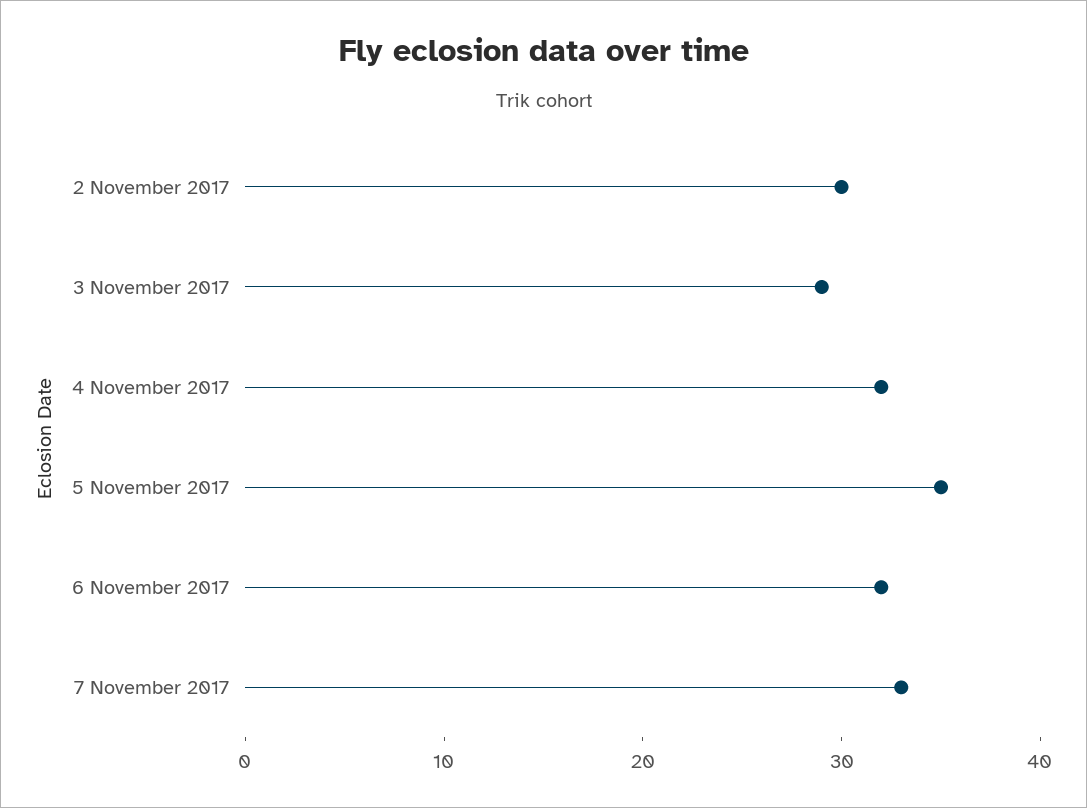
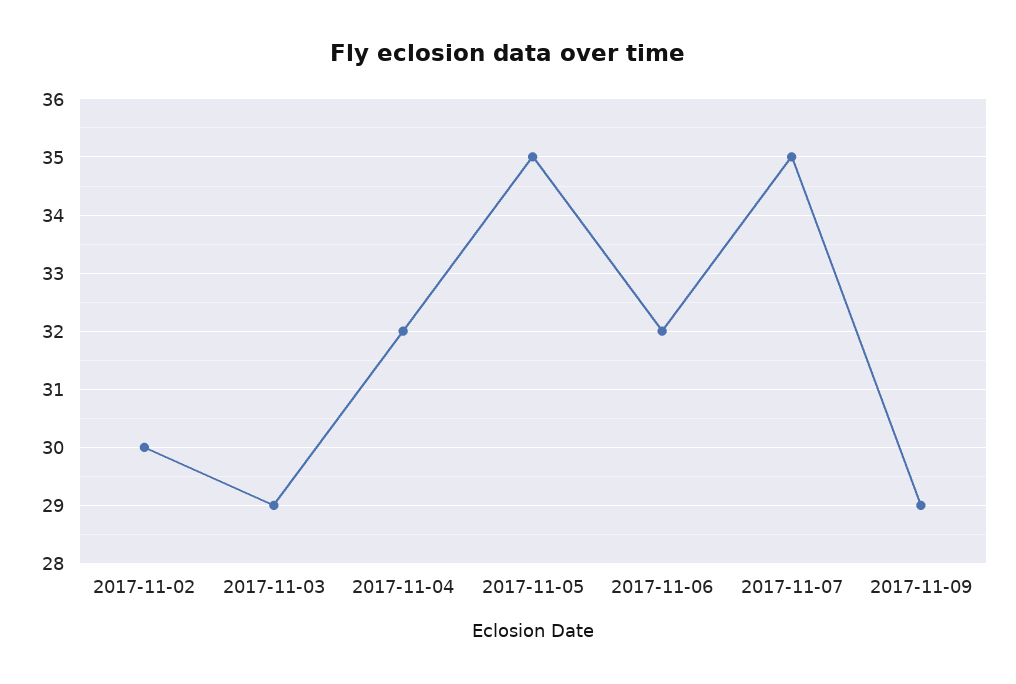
7 November 2017: 33 -> 35
2017-11-09: none -> 29

